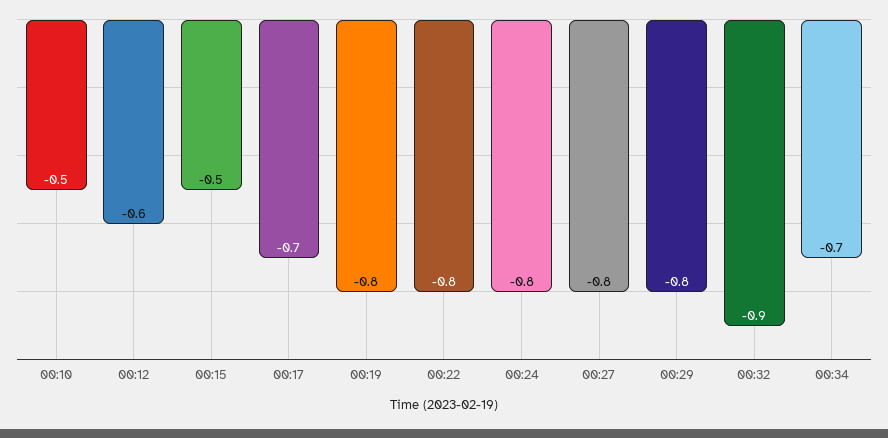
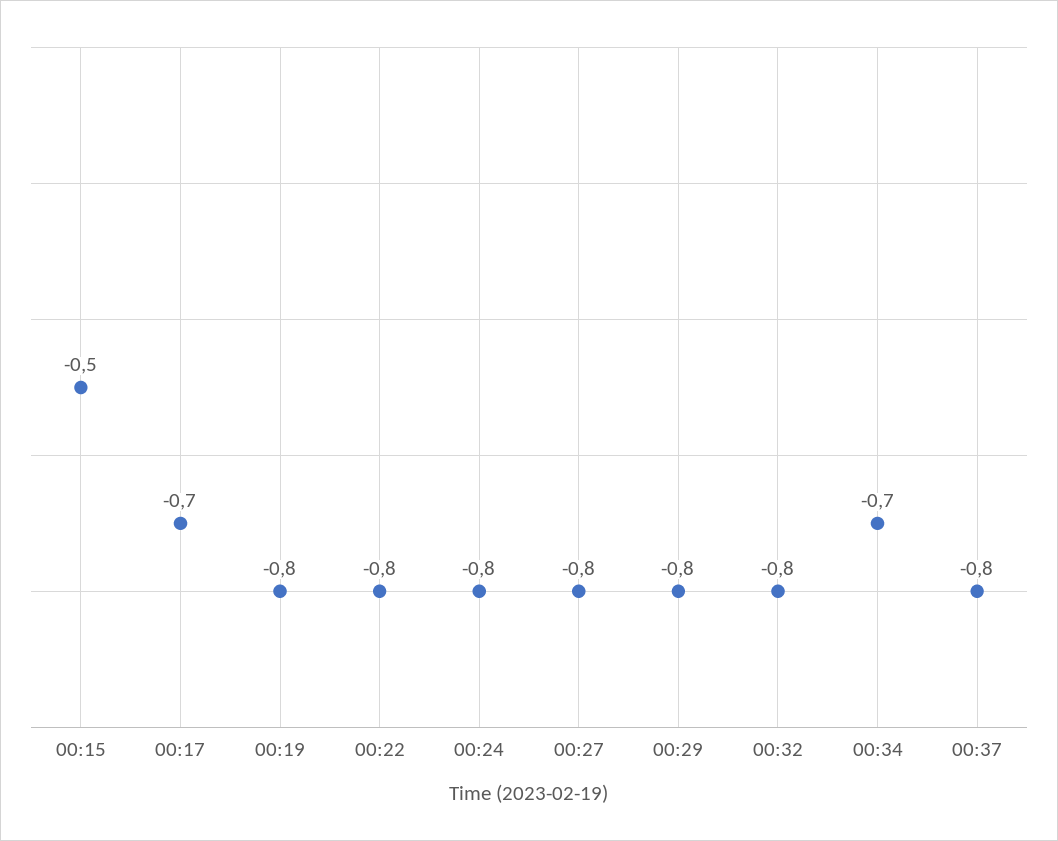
00:10: -0.5 -> none
00:12: -0.6 -> none
00:32: -0.9 -> -0.8
00:37: none -> -0.8

